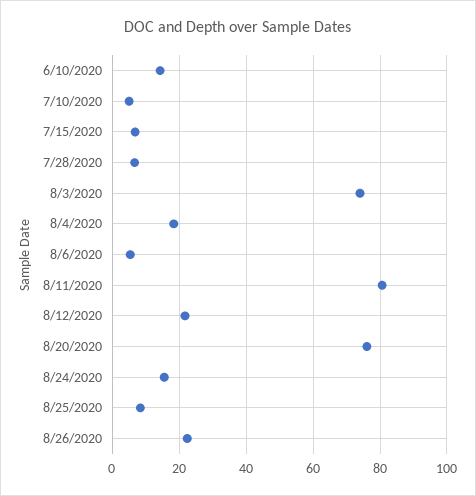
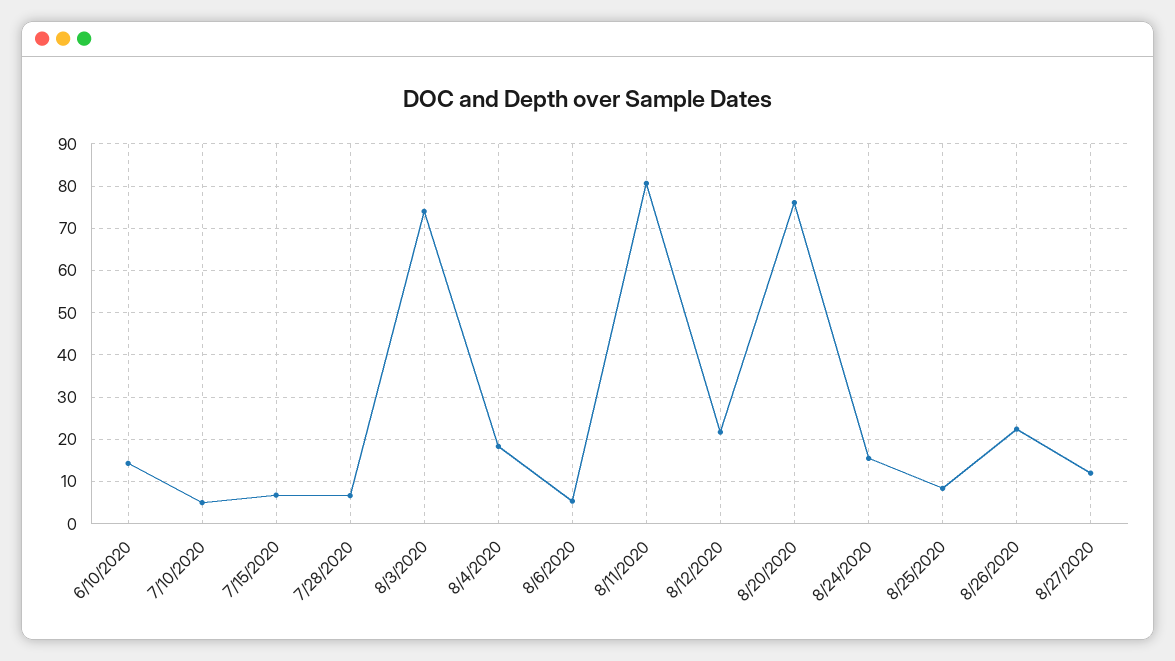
8/27/2020: none -> 12

